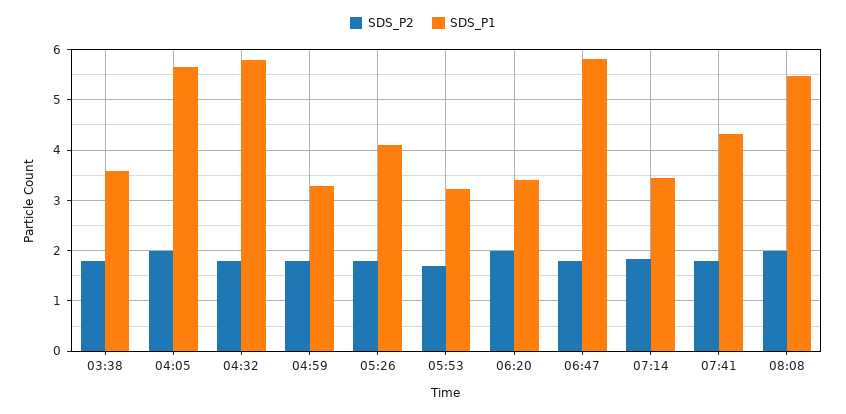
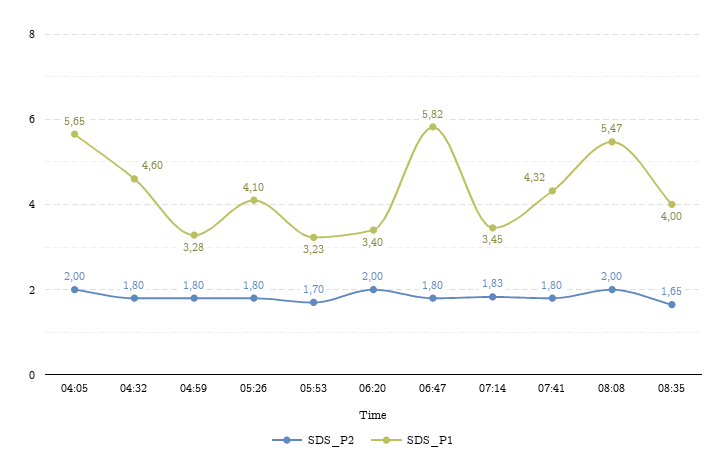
SDS_P2, 03:38: 1.8 -> none
SDS_P1, 03:38: 3.6 -> none
SDS_P1, 04:32: 5.8 -> 4.6
SDS_P2, 08:35: none -> 1.65
SDS_P1, 08:35: none -> 4

